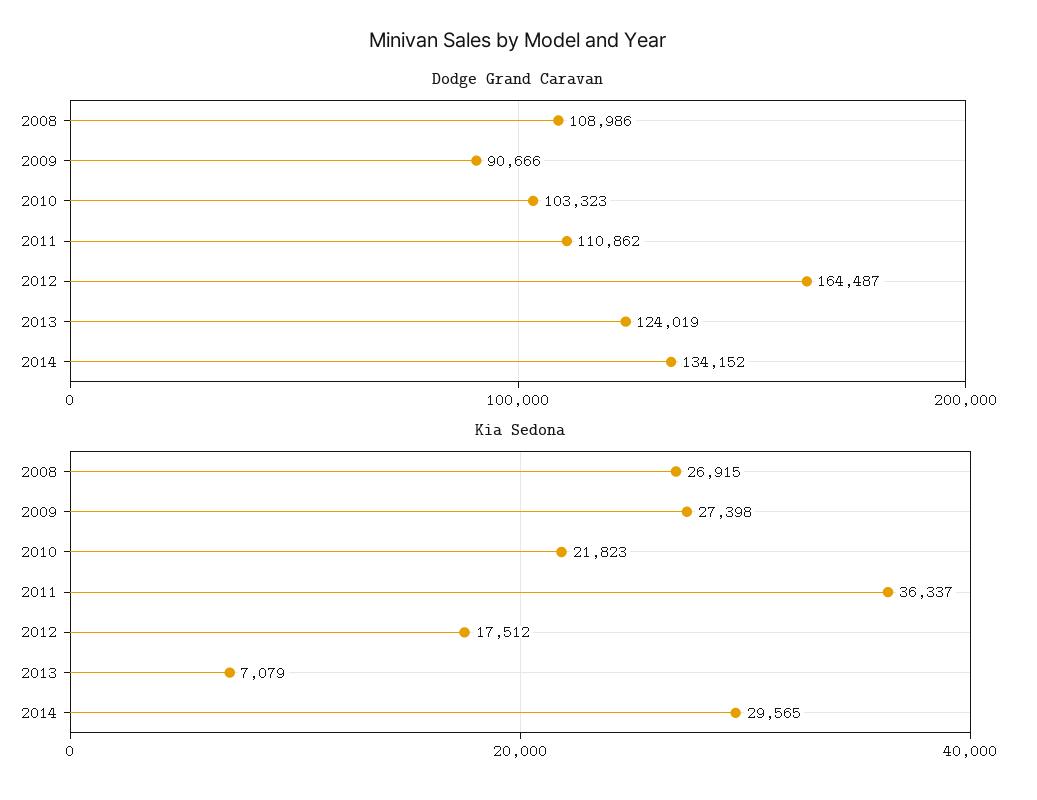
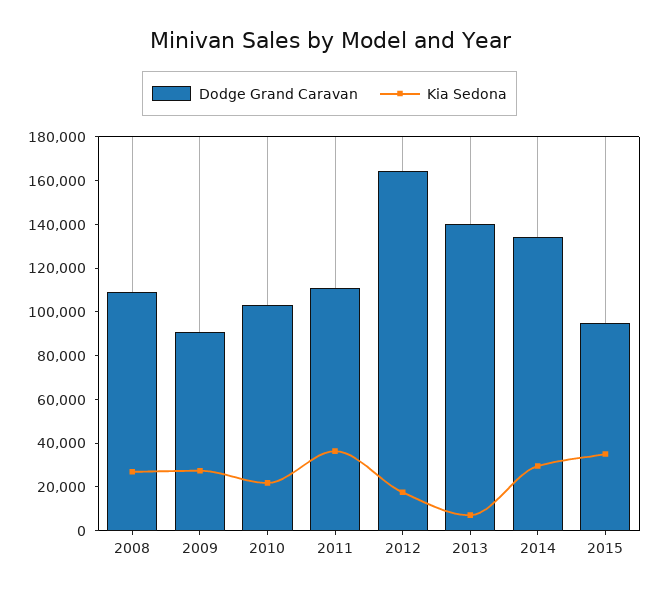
Dodge Grand Caravan, 2013: 124019 -> 140000
Dodge Grand Caravan, 2015: none -> 95000
Kia Sedona, 2015: none -> 35000

